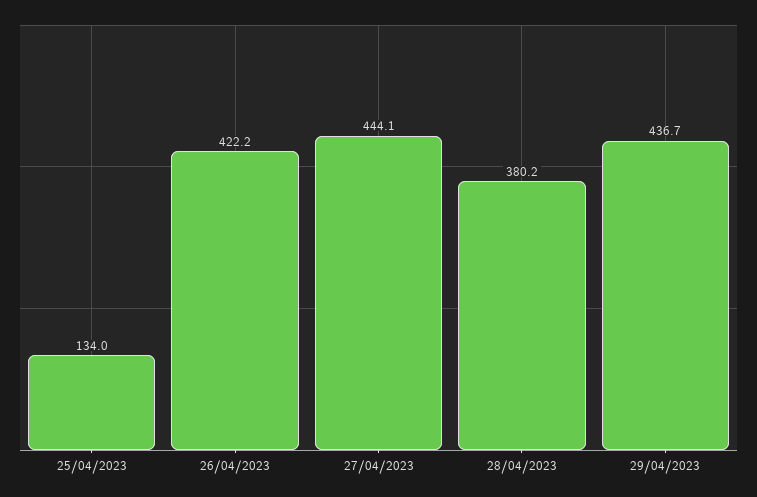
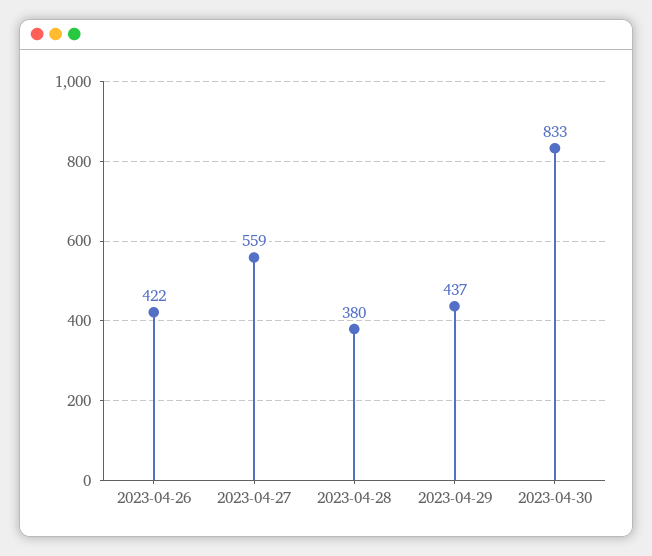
25/04/2023: 134 -> none
27/04/2023: 444.1 -> 559
2023-04-30: none -> 833

